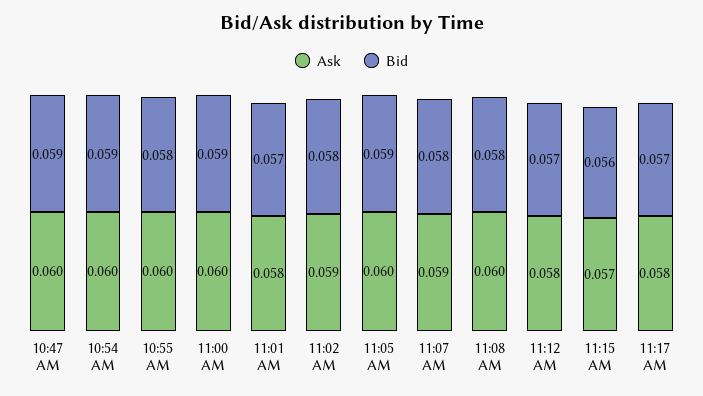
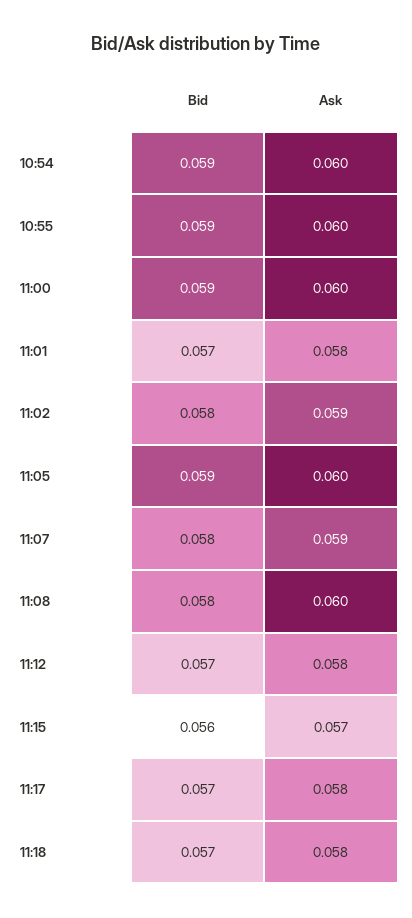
Ask, 10:47 AM: 0.06 -> none
Bid, 10:47 AM: 0.059 -> none
Bid, 10:55 AM: 0.058 -> 0.059
Bid, 11:18: none -> 0.057
Ask, 11:18: none -> 0.058

